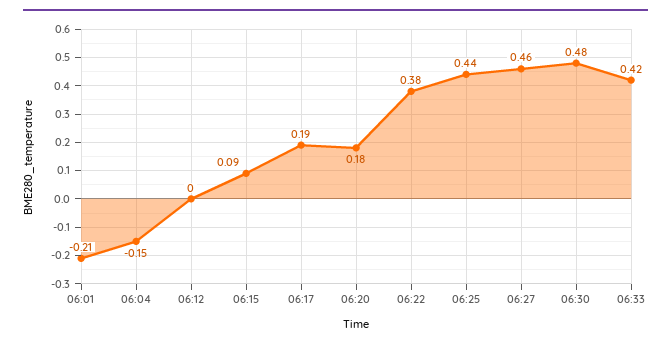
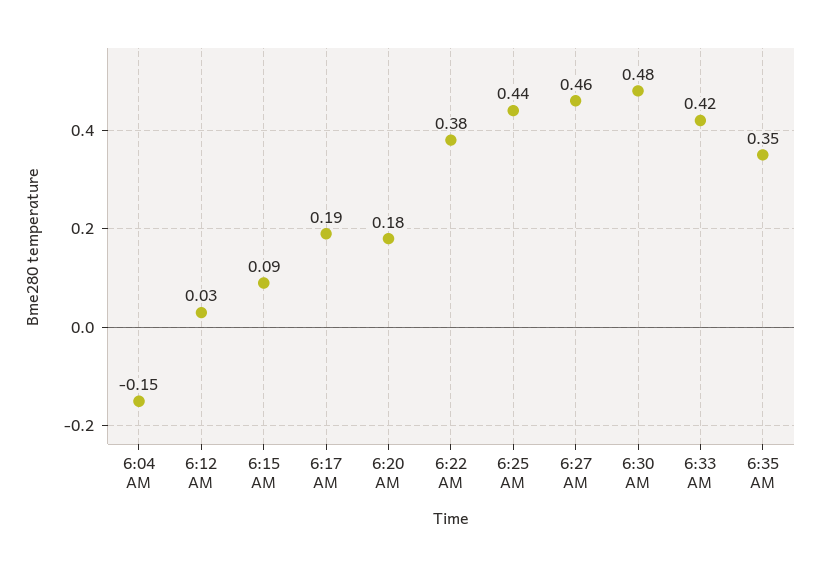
06:01: -0.21 -> none
06:12: 0 -> 0.03
6:35 AM: none -> 0.35

